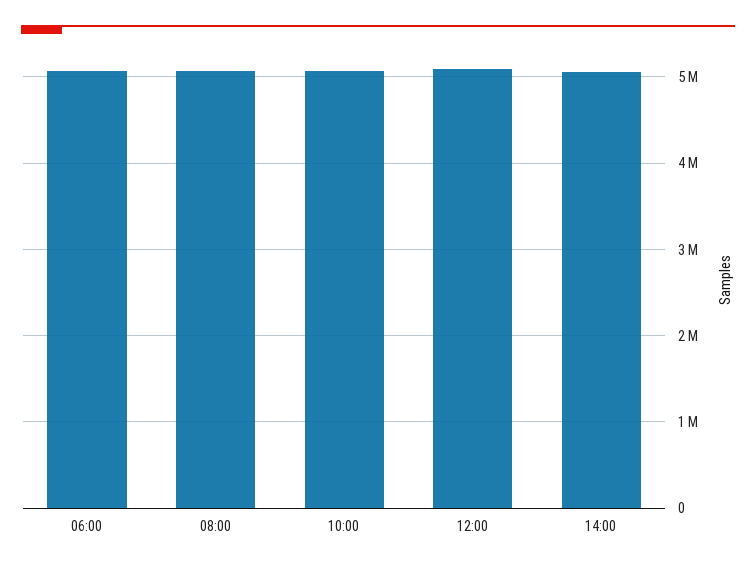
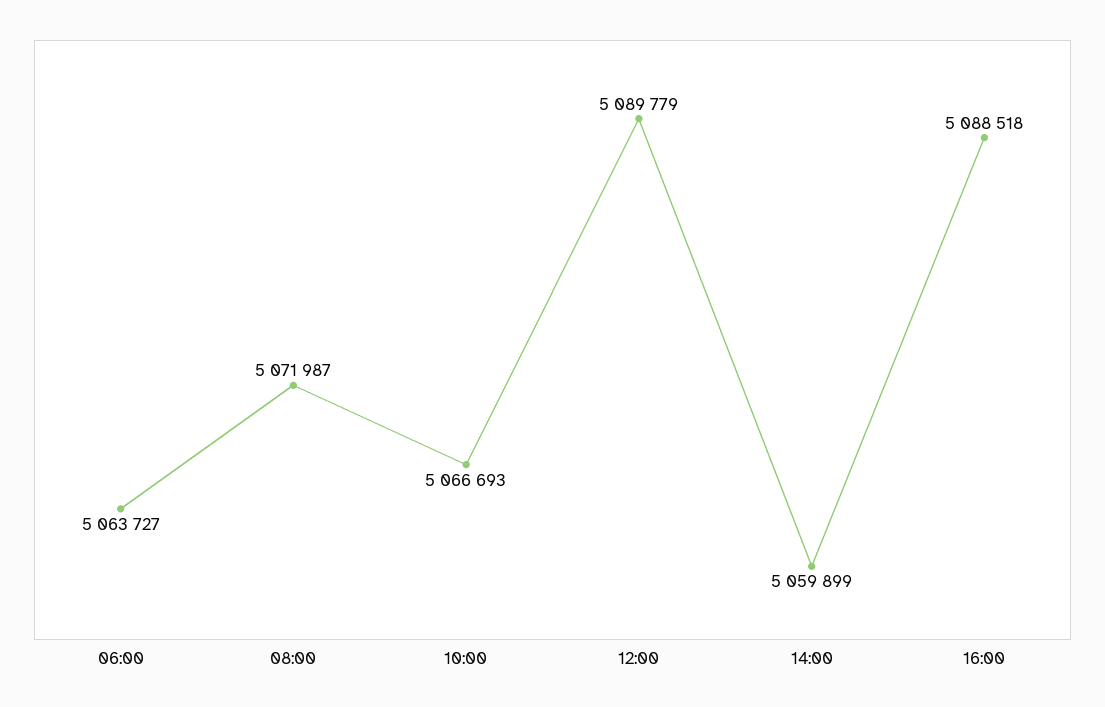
16:00: none -> 5088518

